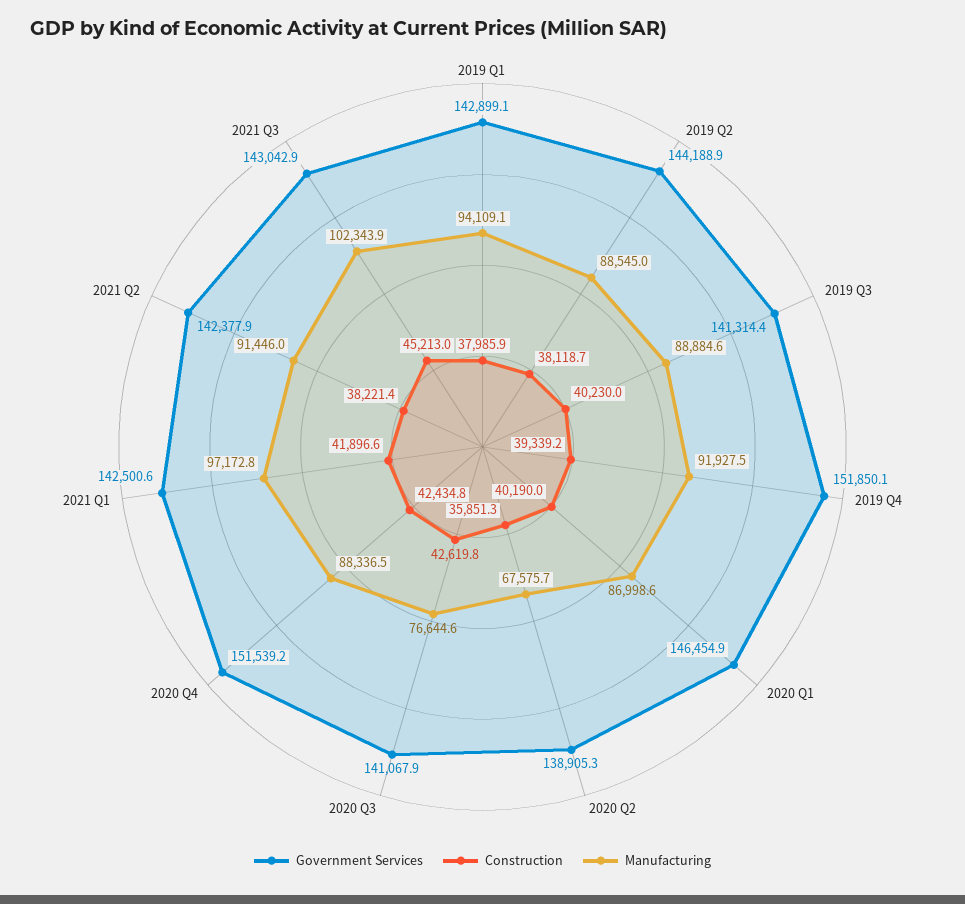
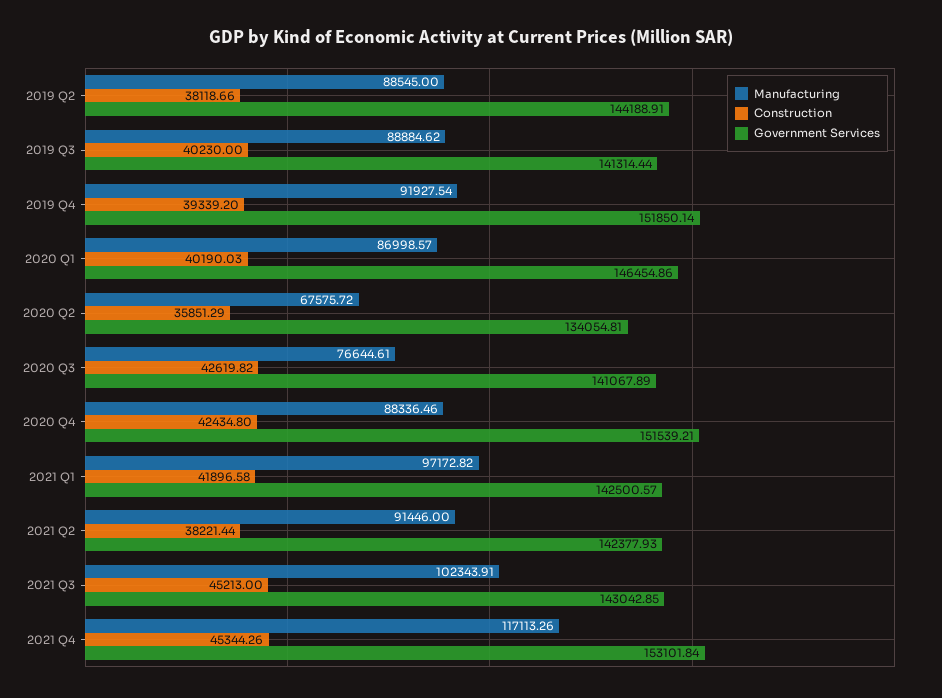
Government Services, 2019 Q1: 142899.1 -> none
Construction, 2019 Q1: 37985.9 -> none
Manufacturing, 2019 Q1: 94109.1 -> none
Government Services, 2020 Q2: 138905.3 -> 134054.81
Manufacturing, 2021 Q4: none -> 117113.26
Construction, 2021 Q4: none -> 45344.26
Government Services, 2021 Q4: none -> 153101.84

